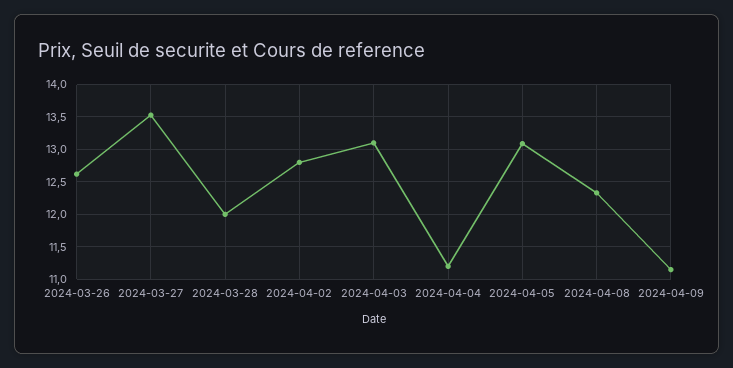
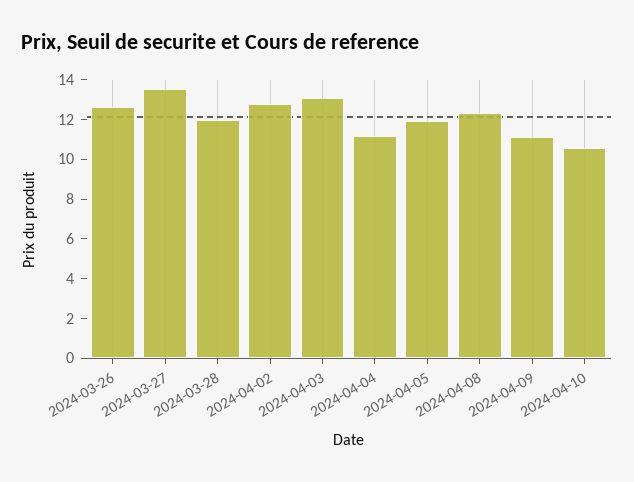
2024-04-05: 13.1 -> 12
2024-04-10: none -> 10.5

